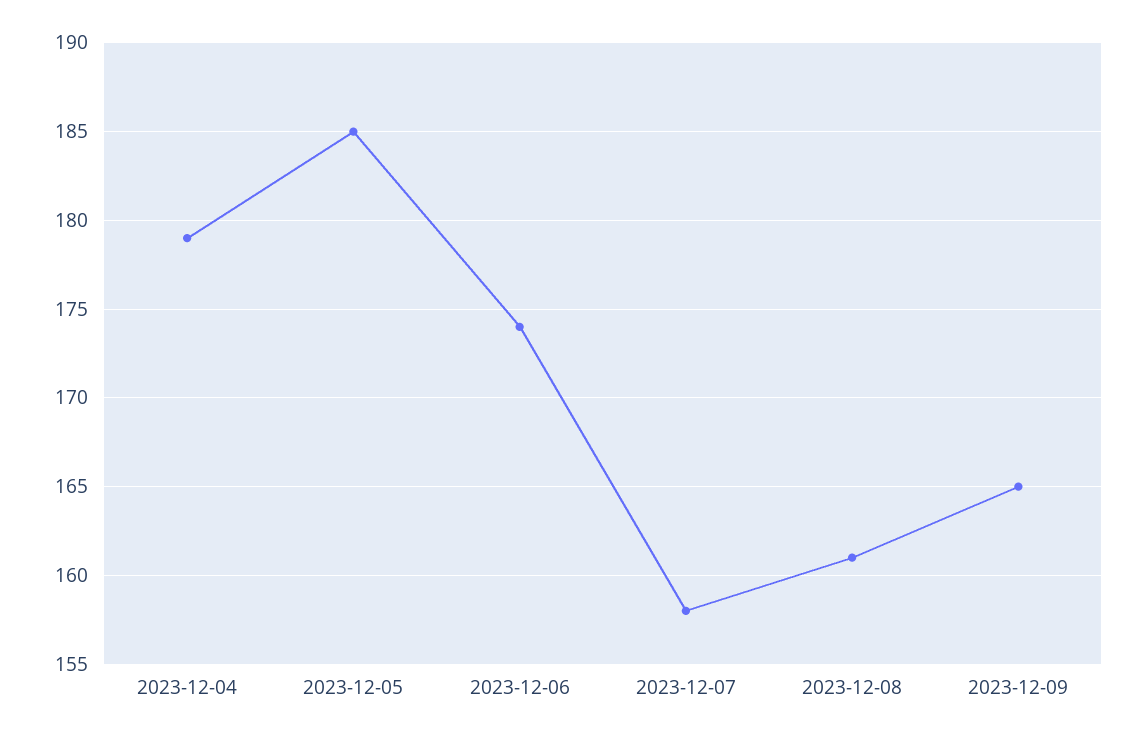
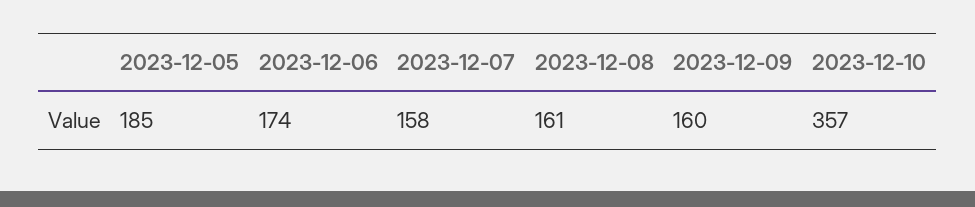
2023-12-04: 179 -> none
2023-12-09: 165 -> 160
2023-12-10: none -> 357

